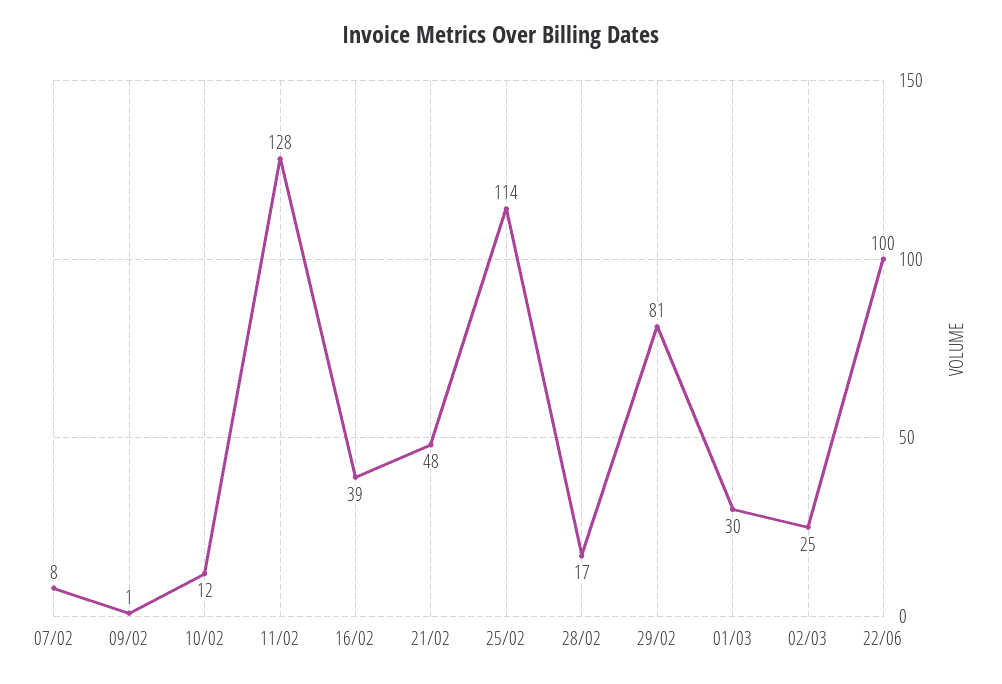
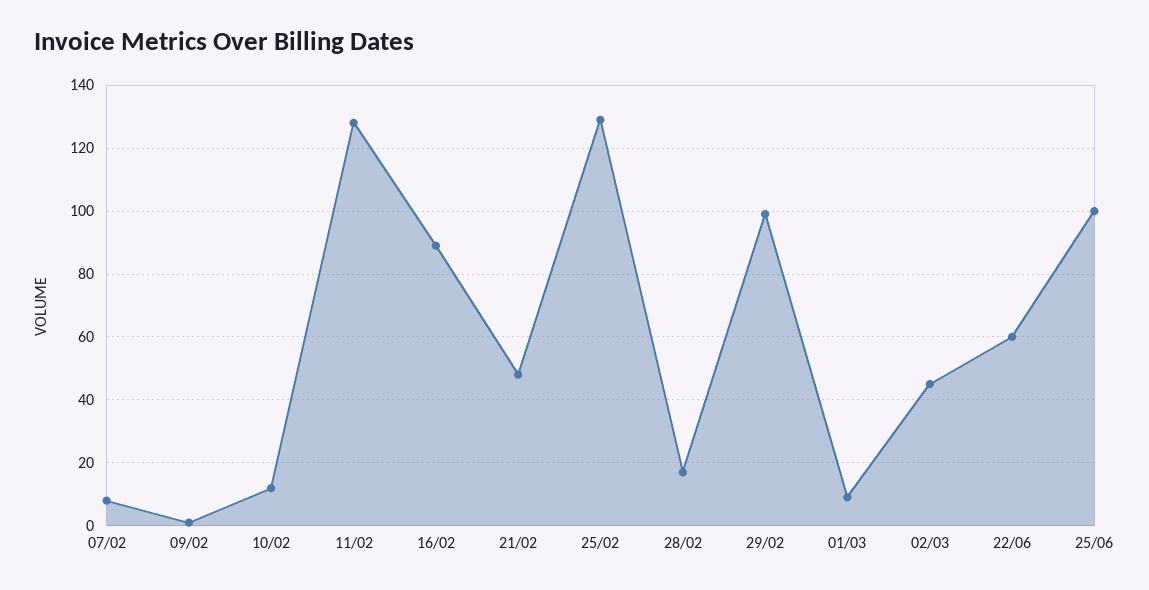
16/02: 39 -> 90
25/02: 114 -> 130
29/02: 81 -> 100
01/03: 30 -> 10
02/03: 25 -> 45
22/06: 100 -> 60
25/06: none -> 100

